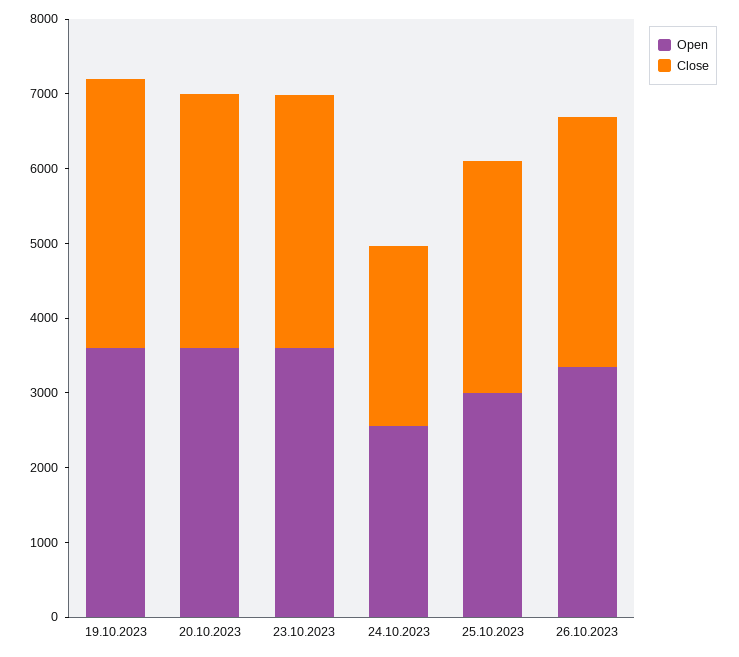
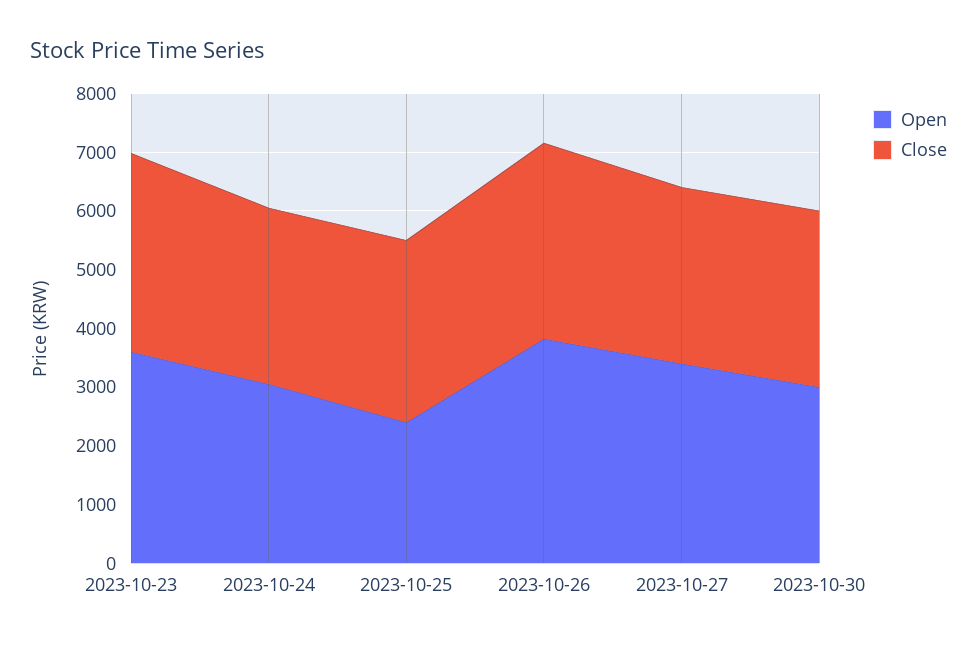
Open, 19.10.2023: 3600 -> none
Close, 19.10.2023: 3600 -> none
Open, 20.10.2023: 3600 -> none
Close, 20.10.2023: 3400 -> none
Open, 24.10.2023: 2600 -> 3000
Close, 24.10.2023: 2400 -> 3000
Open, 25.10.2023: 3000 -> 2400
Open, 26.10.2023: 3400 -> 3800
Open, 2023-10-27: none -> 3400
Close, 2023-10-27: none -> 3000
Open, 2023-10-30: none -> 3000
Close, 2023-10-30: none -> 3000

